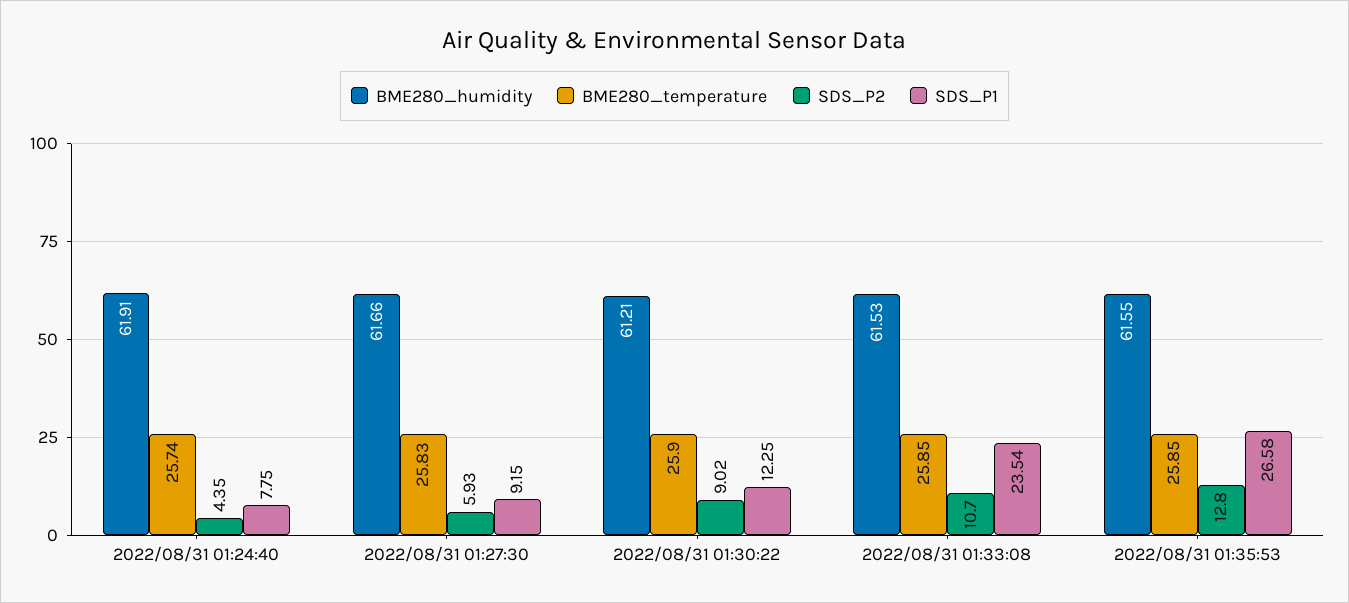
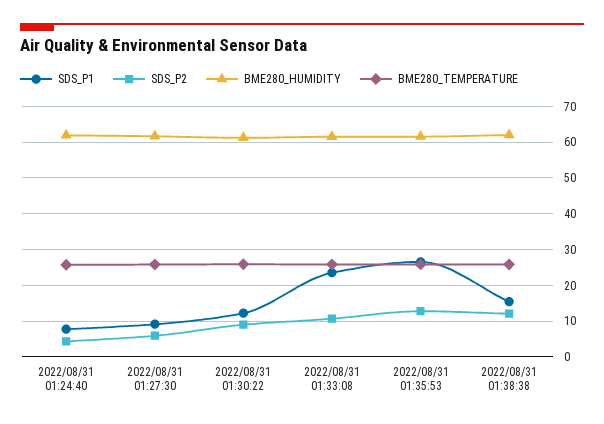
SDS_P1, 2022/08/31 01:38:38: none -> 16
SDS_P2, 2022/08/31 01:38:38: none -> 12
BME280_humidity, 2022/08/31 01:38:38: none -> 62
BME280_temperature, 2022/08/31 01:38:38: none -> 26

